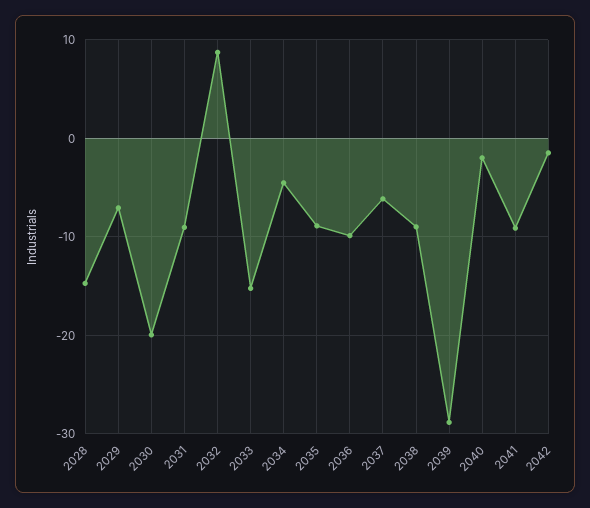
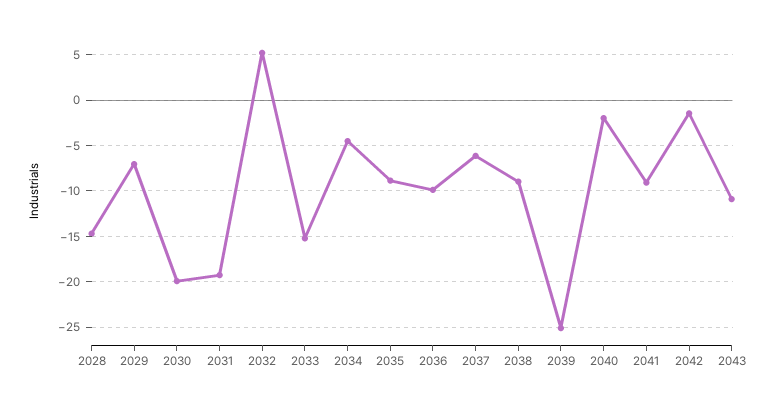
2031: -9 -> -19
2032: 9 -> 5
2039: -29 -> -25
2043: none -> -11

